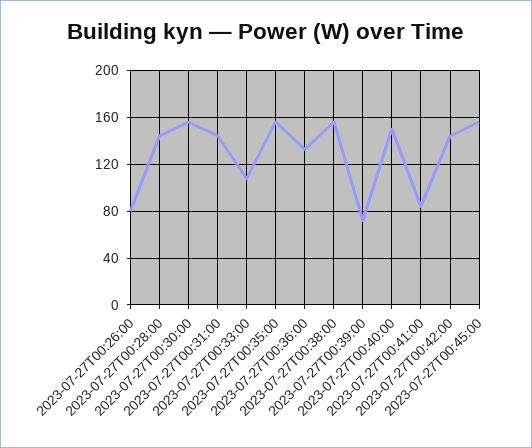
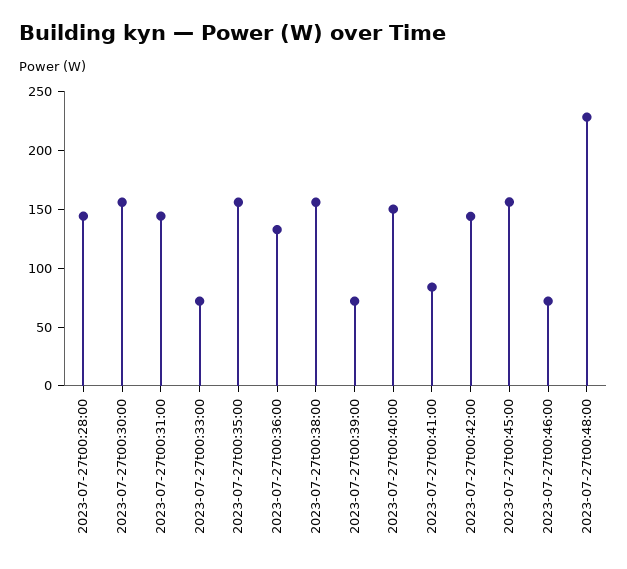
2023-07-27T00:26:00: 80 -> none
2023-07-27T00:33:00: 110 -> 70
2023-07-27t00:46:00: none -> 70
2023-07-27t00:48:00: none -> 230

